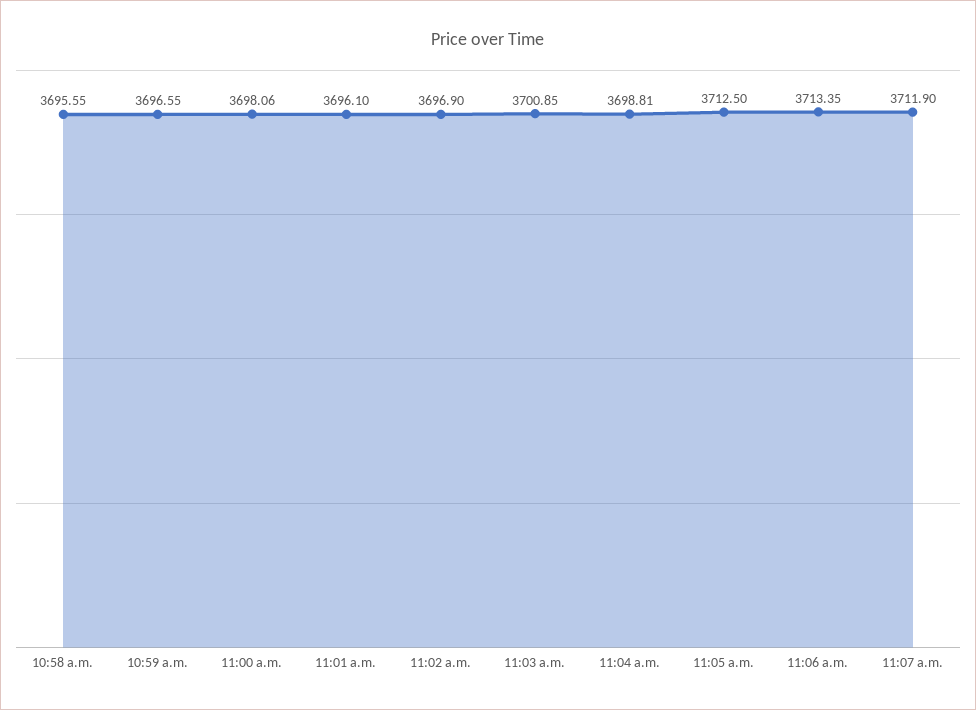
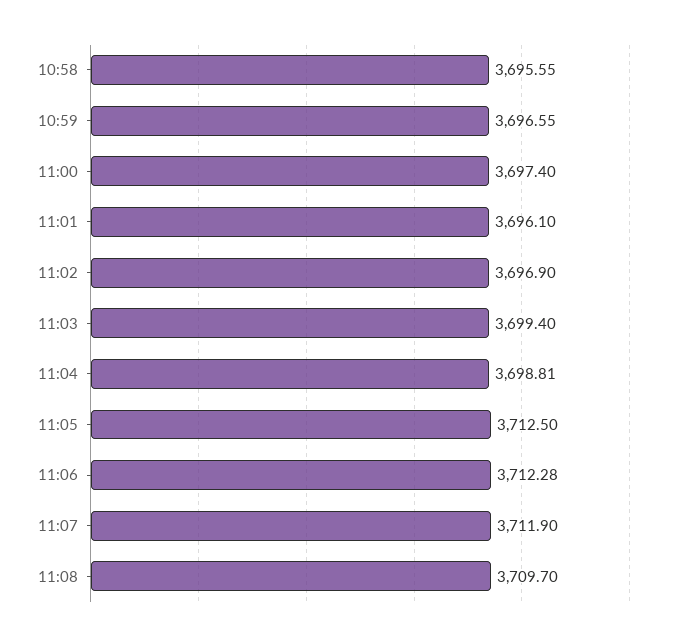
11:00 a.m.: 3698.06 -> 3697.4
11:03 a.m.: 3700.85 -> 3699.4
11:06 a.m.: 3713.35 -> 3712.28
11:08: none -> 3709.7

